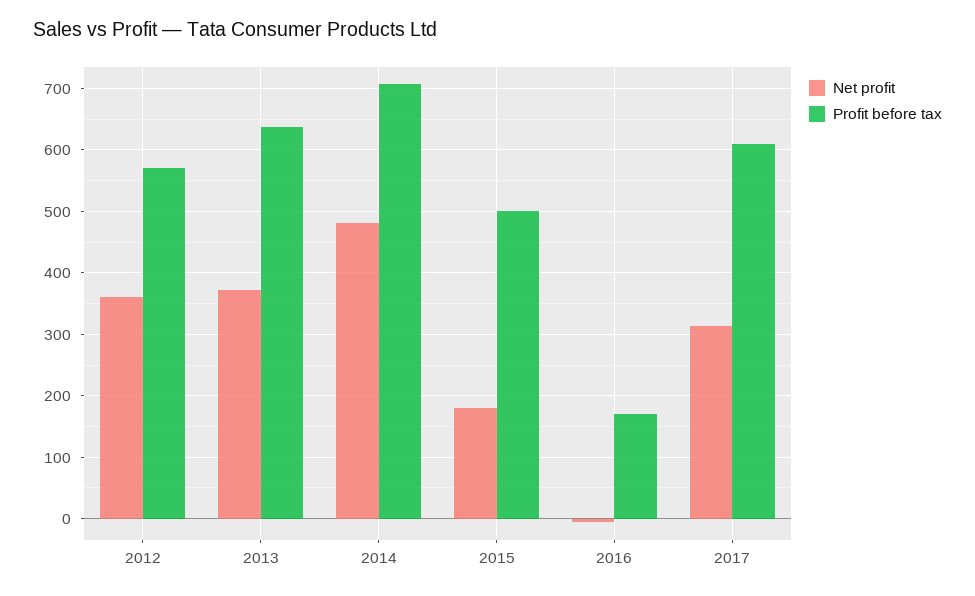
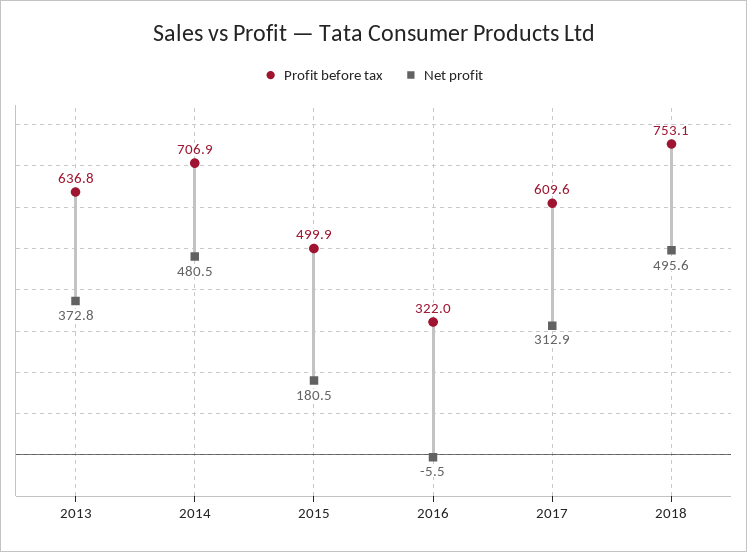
Net profit, 2012: 360 -> none
Profit before tax, 2012: 570 -> none
Profit before tax, 2016: 170 -> 322
Profit before tax, 2018: none -> 753.1
Net profit, 2018: none -> 495.6

